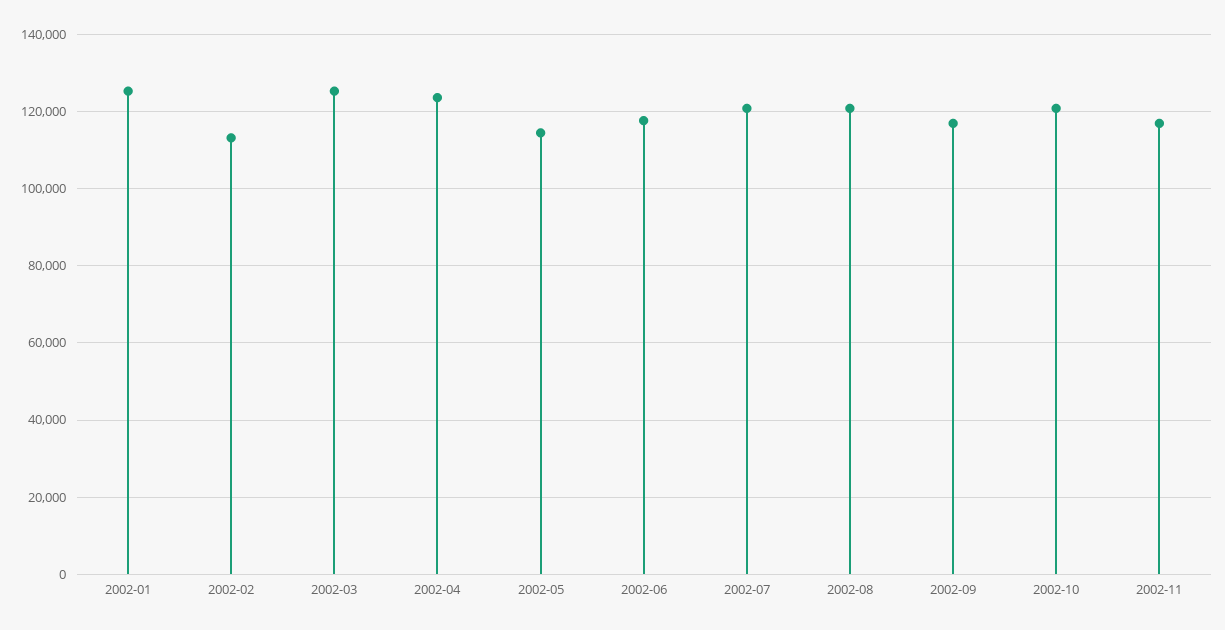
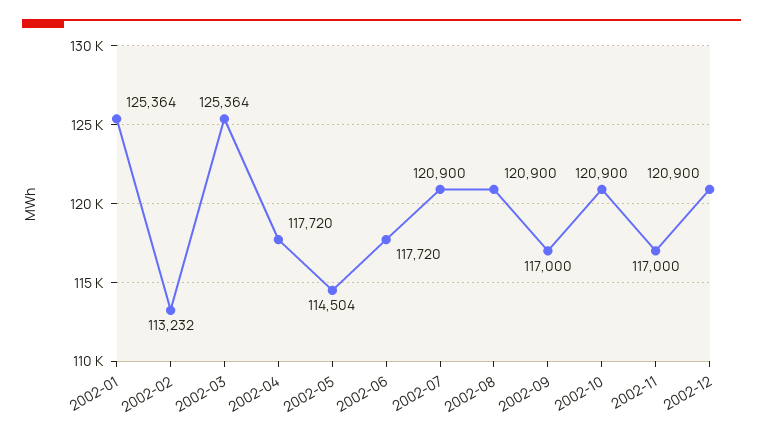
2002-04: 124000 -> 117720
2002-12: none -> 120900

